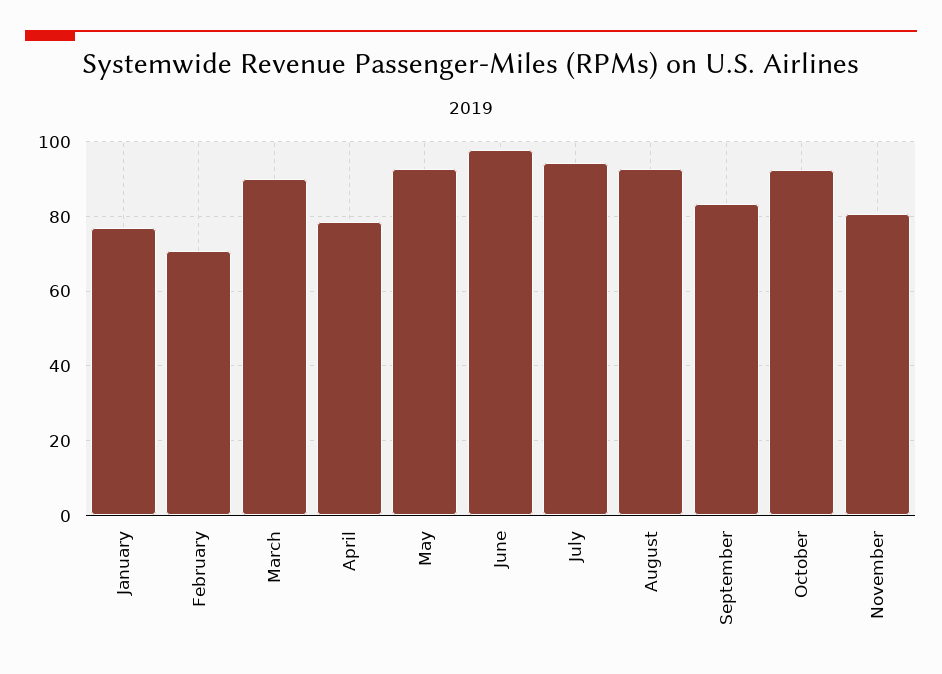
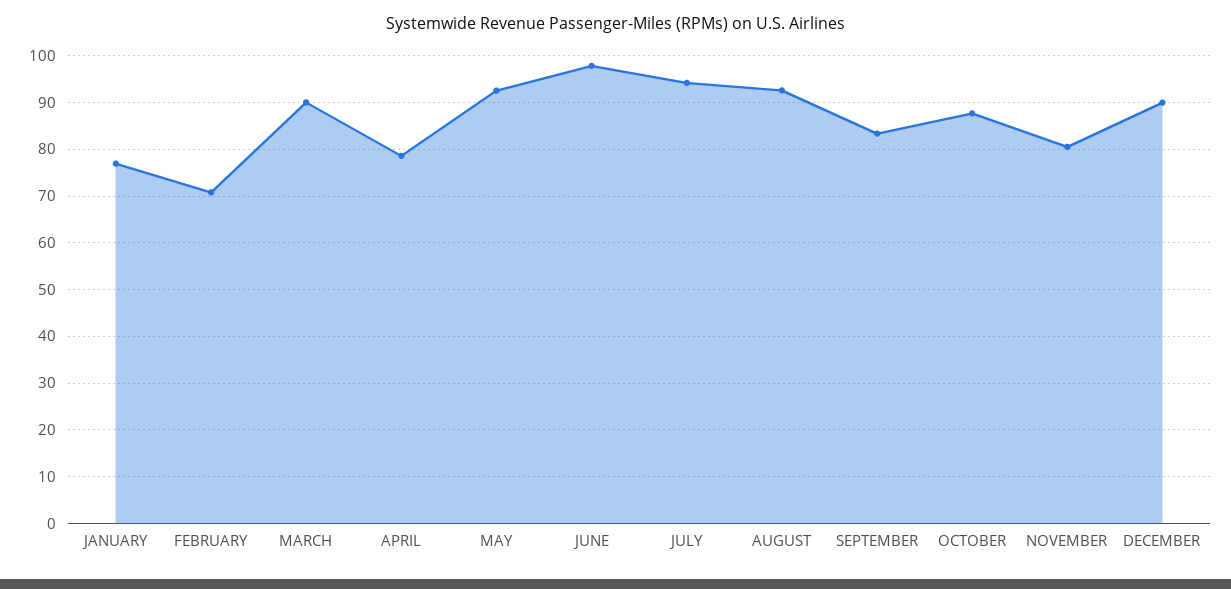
October: 92 -> 88
DECEMBER: none -> 90

